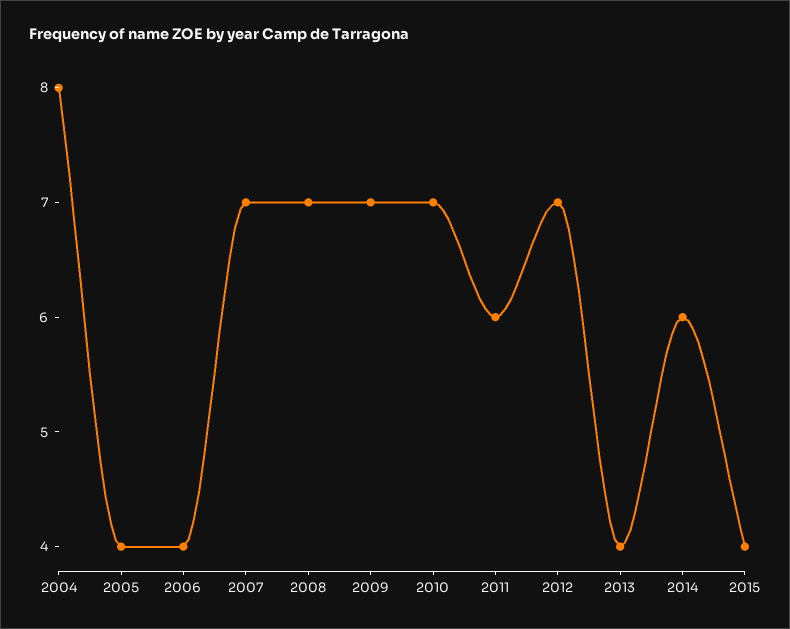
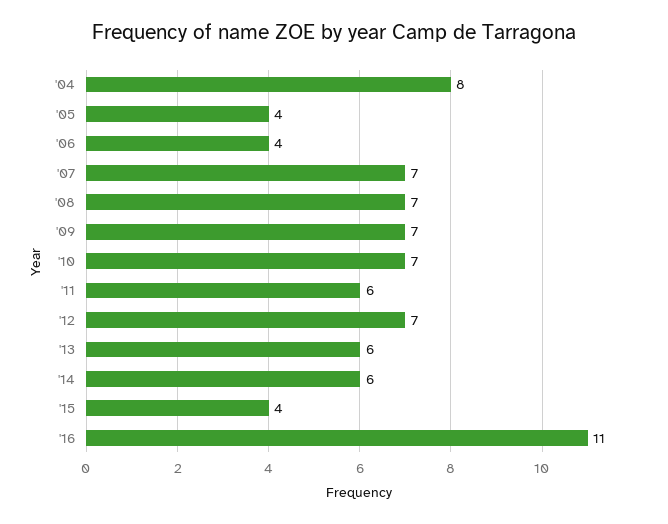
2013: 4 -> 6
'16: none -> 11

